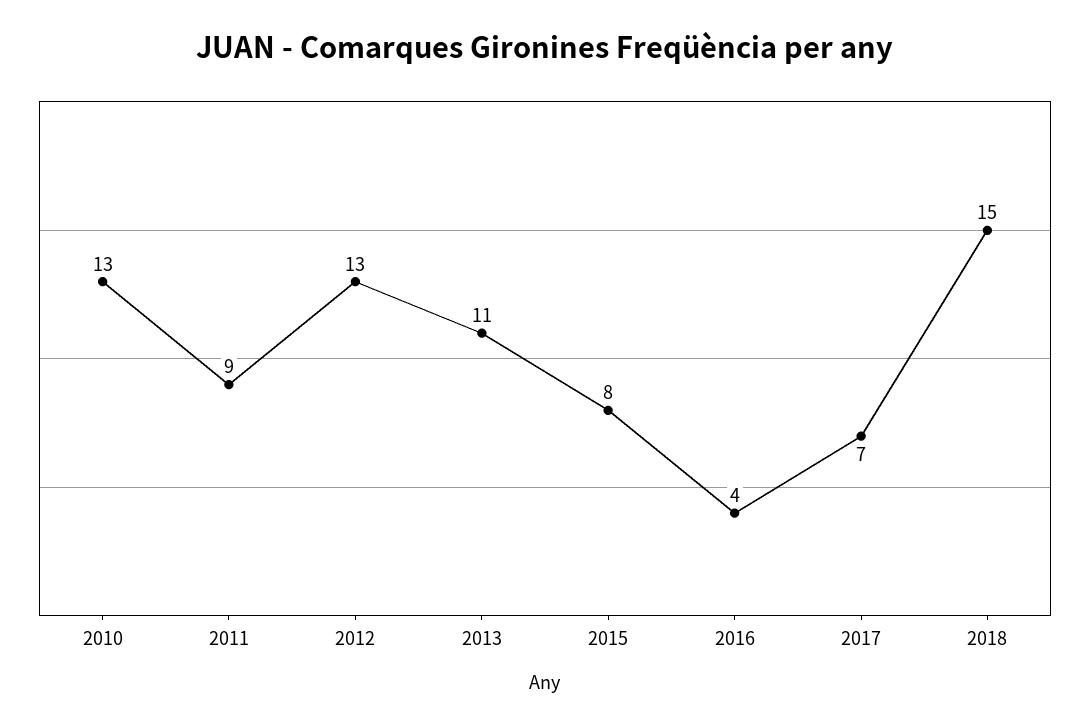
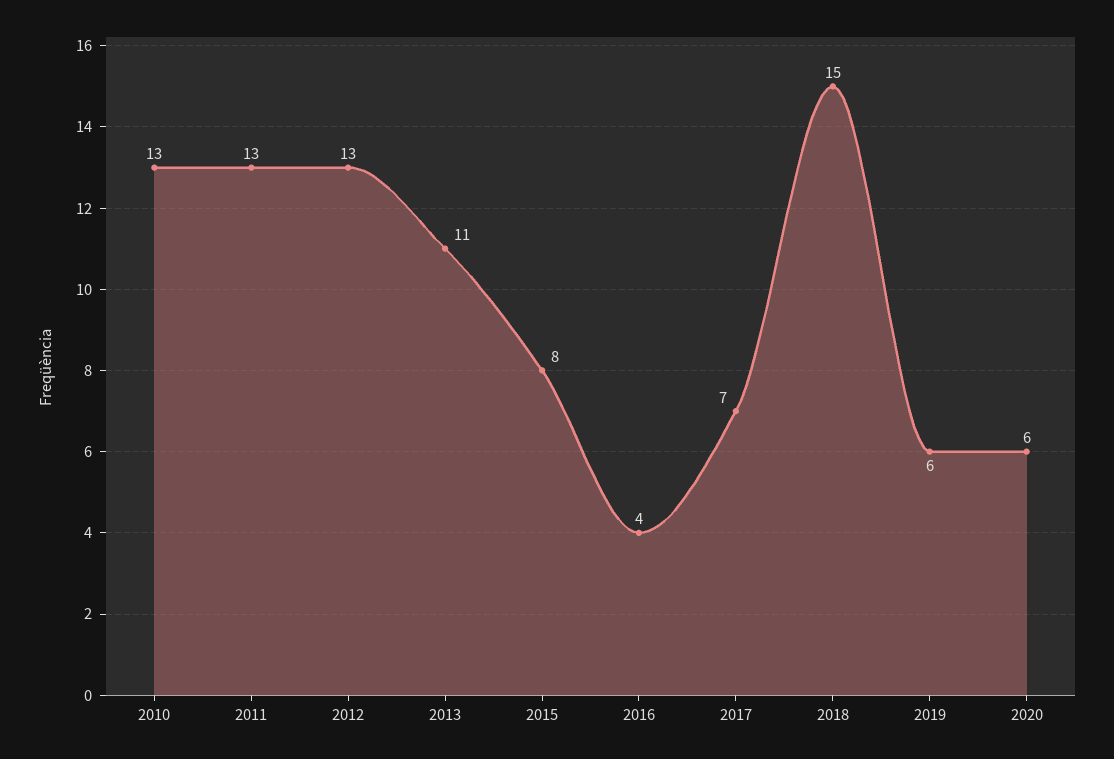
2011: 9 -> 13
2019: none -> 6
2020: none -> 6

